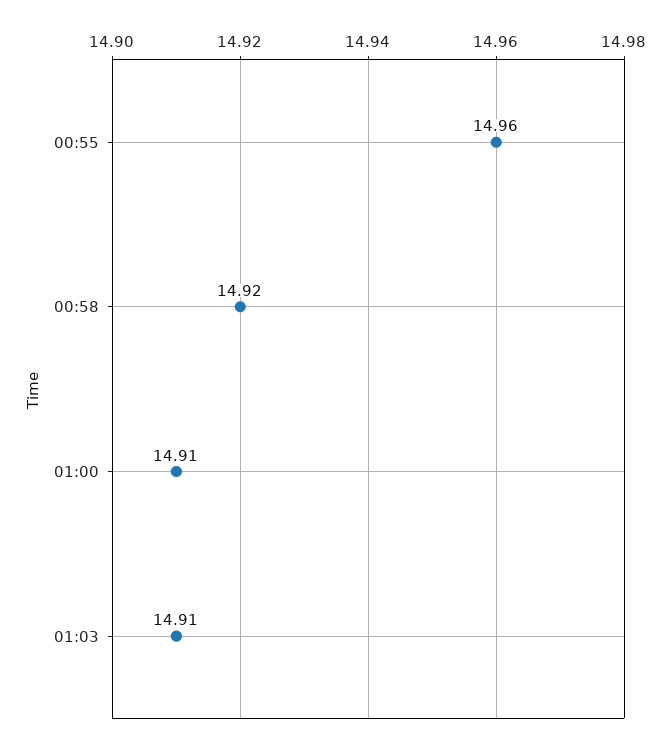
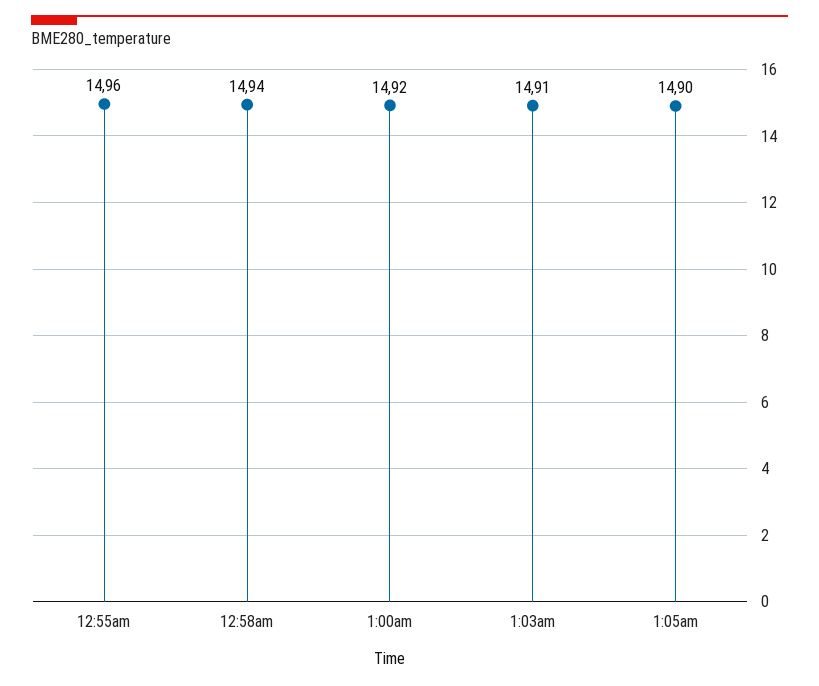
00:58: 14.92 -> 14.94
01:00: 14.91 -> 14.92
1:05am: none -> 14.9

